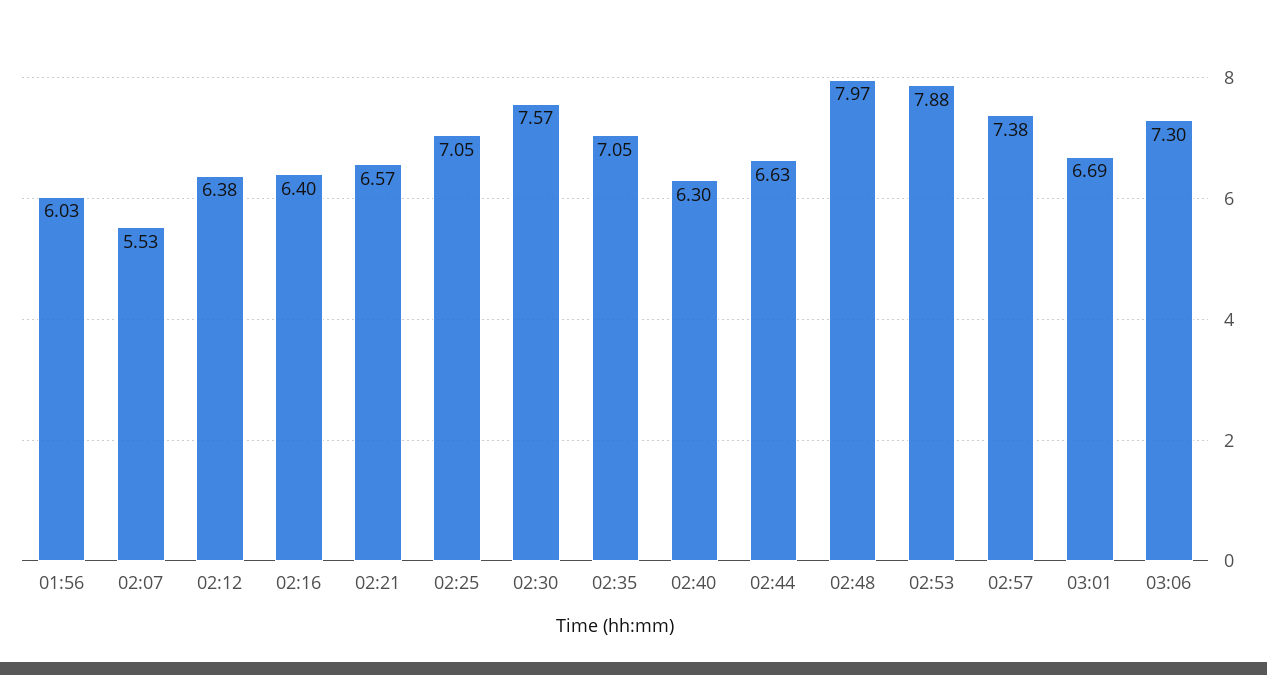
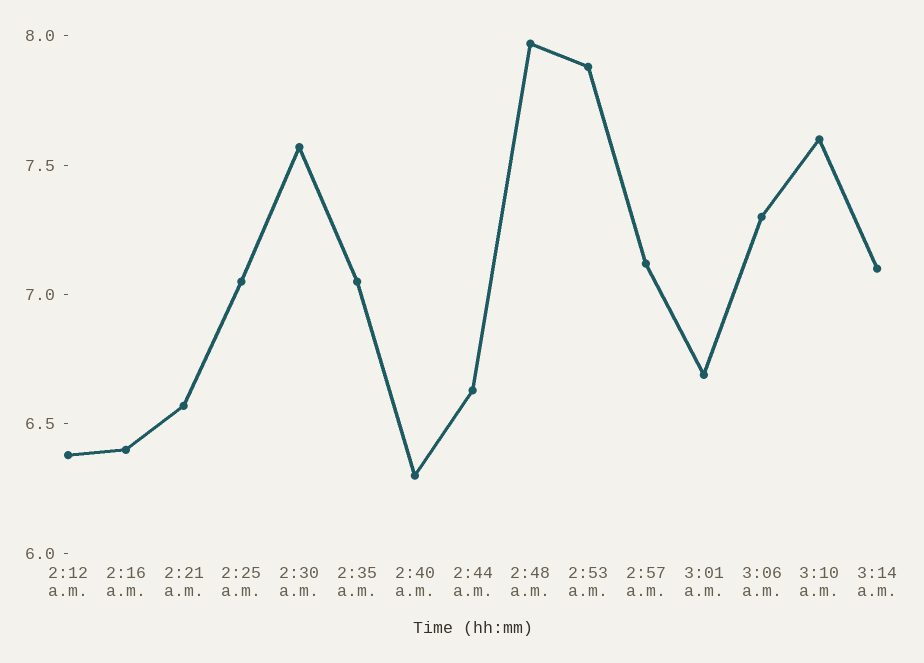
01:56: 6.03 -> none
02:07: 5.53 -> none
02:57: 7.38 -> 7.1
3:10 a.m.: none -> 7.6
3:14 a.m.: none -> 7.1

